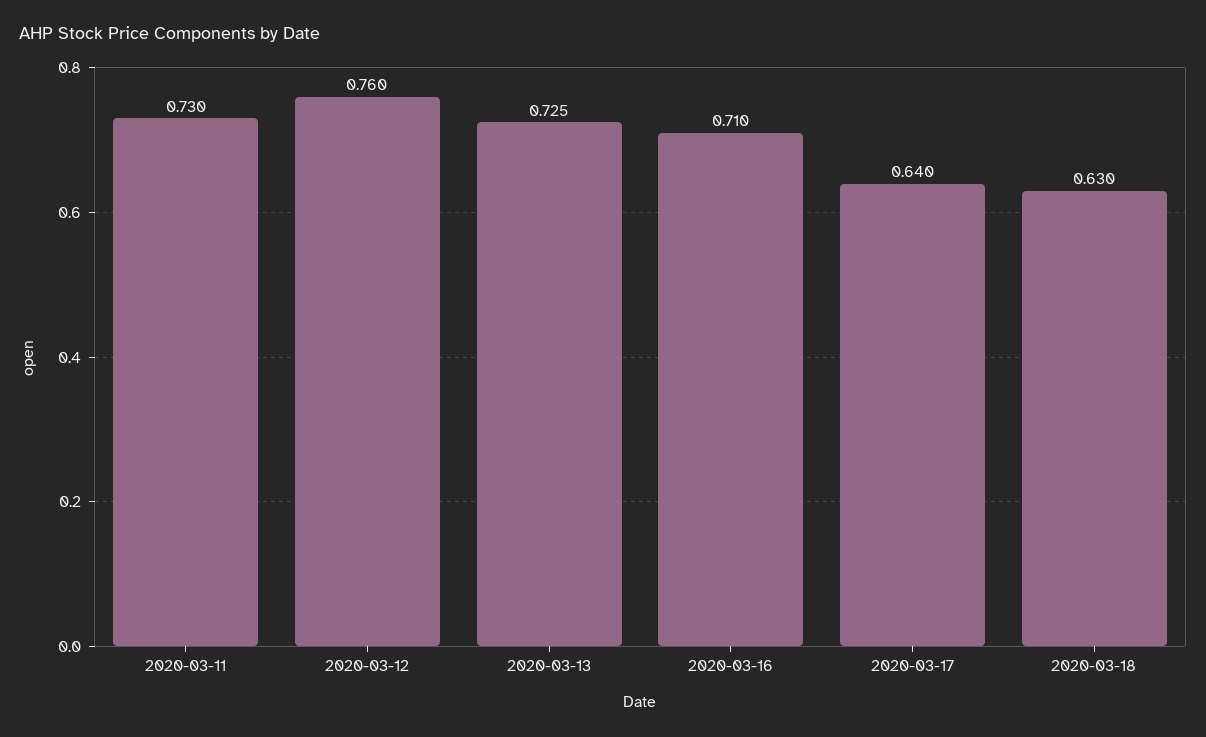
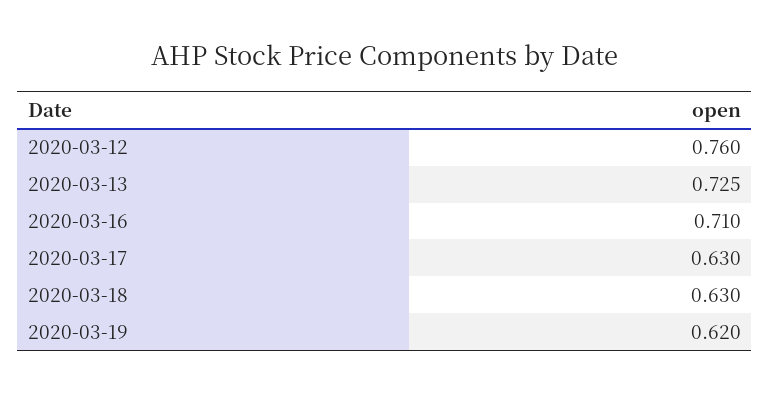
2020-03-11: 0.73 -> none
2020-03-17: 0.64 -> 0.63
2020-03-19: none -> 0.62

